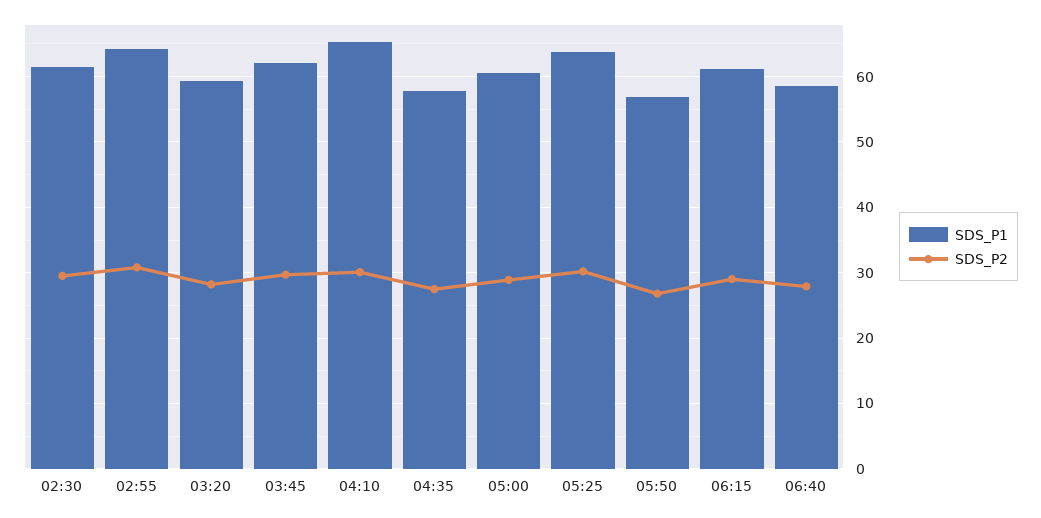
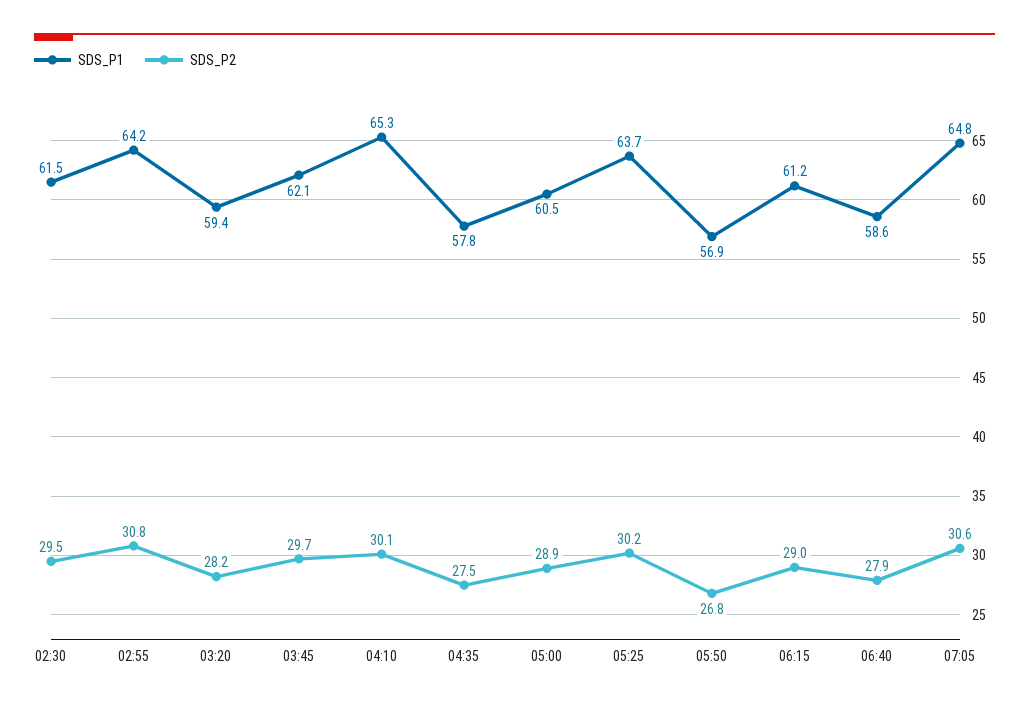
SDS_P1, 07:05: none -> 64.8
SDS_P2, 07:05: none -> 30.6

